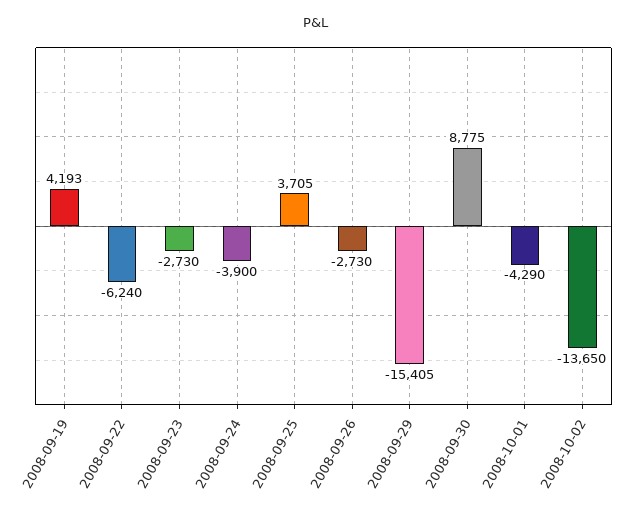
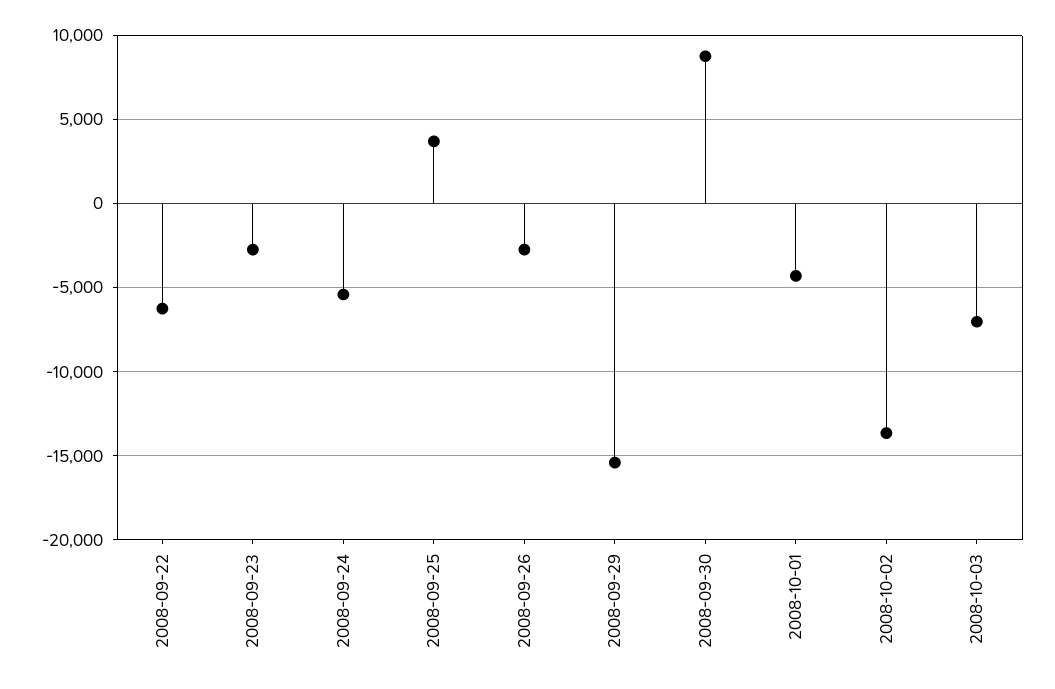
2008-09-19: 4193 -> none
2008-09-24: -3900 -> -5500
2008-10-03: none -> -7000

